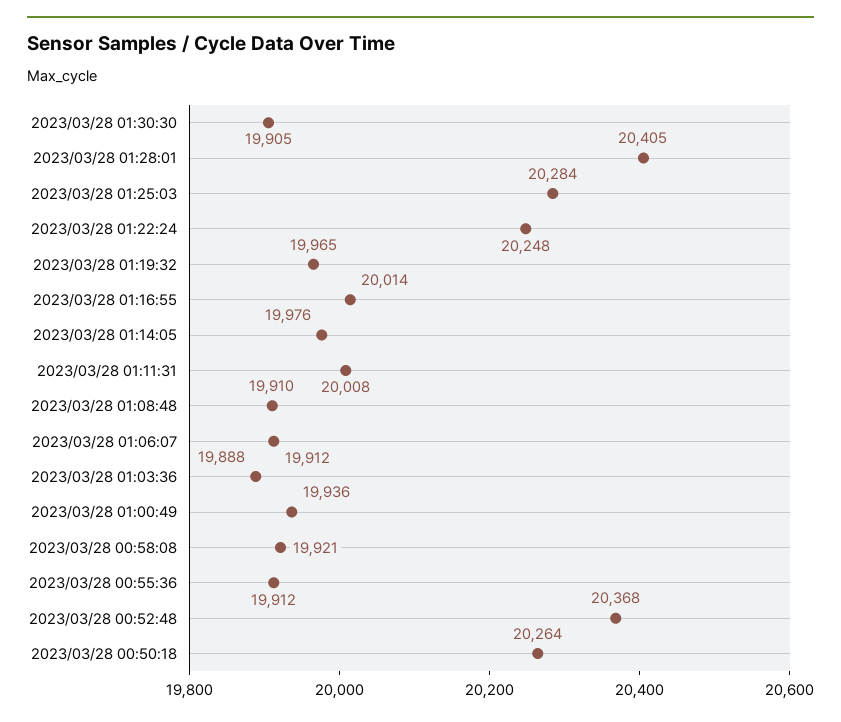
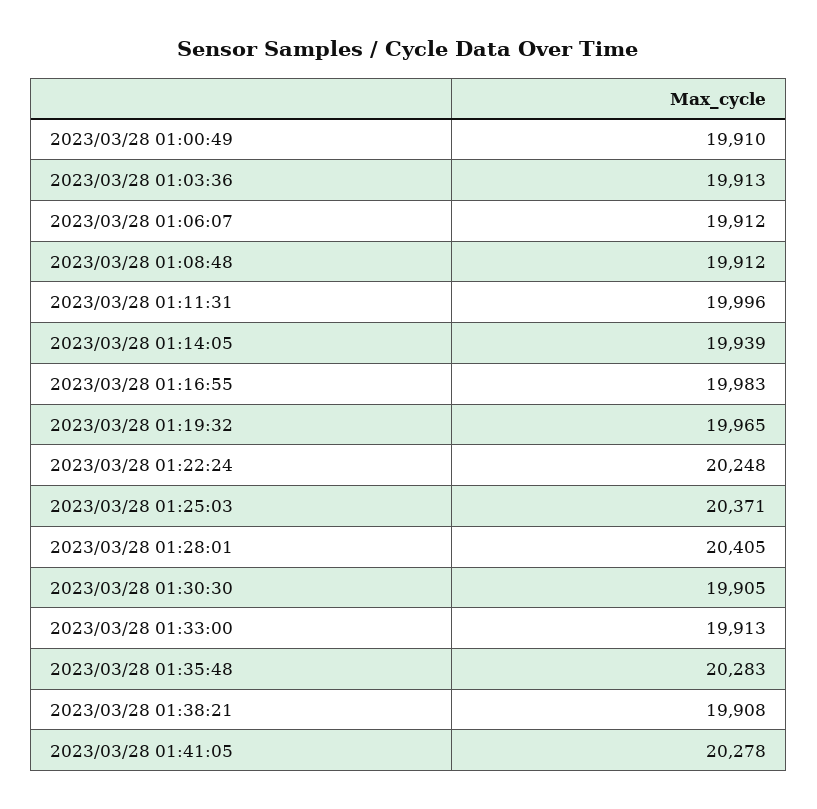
2023/03/28 01:25:03: 20284 -> 20371
2023/03/28 01:16:55: 20014 -> 19983
2023/03/28 01:14:05: 19976 -> 19939
2023/03/28 01:11:31: 20008 -> 19996
2023/03/28 01:08:48: 19910 -> 19912
2023/03/28 01:03:36: 19888 -> 19913
2023/03/28 01:00:49: 19936 -> 19910
2023/03/28 00:58:08: 19921 -> none
2023/03/28 00:55:36: 19912 -> none
2023/03/28 00:52:48: 20368 -> none
2023/03/28 00:50:18: 20264 -> none
2023/03/28 01:33:00: none -> 19913
2023/03/28 01:35:48: none -> 20283
2023/03/28 01:38:21: none -> 19908
2023/03/28 01:41:05: none -> 20278

